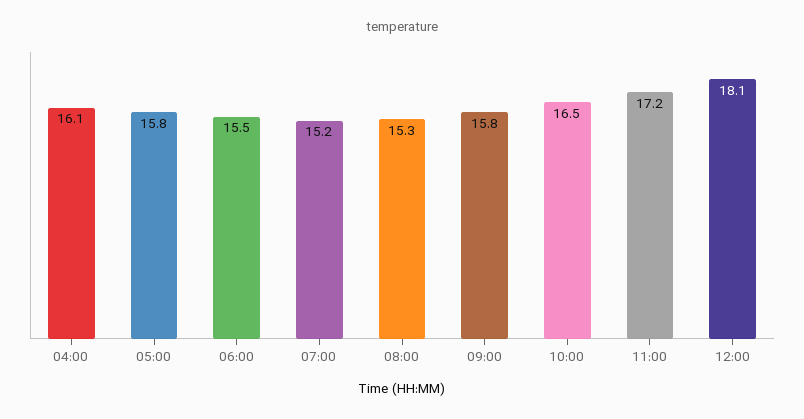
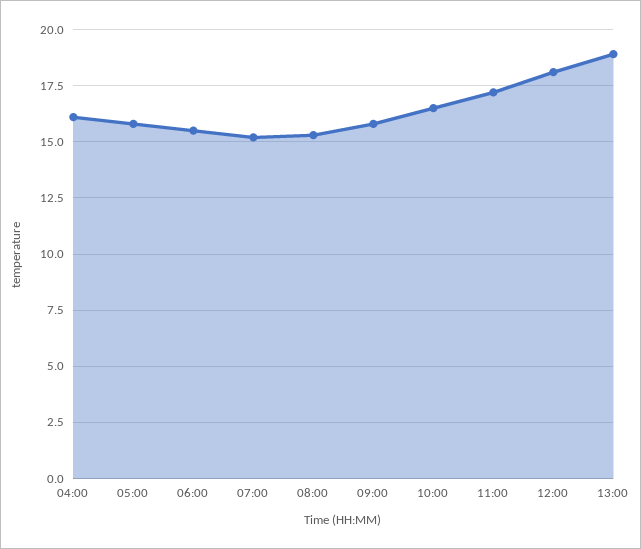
13:00: none -> 19

